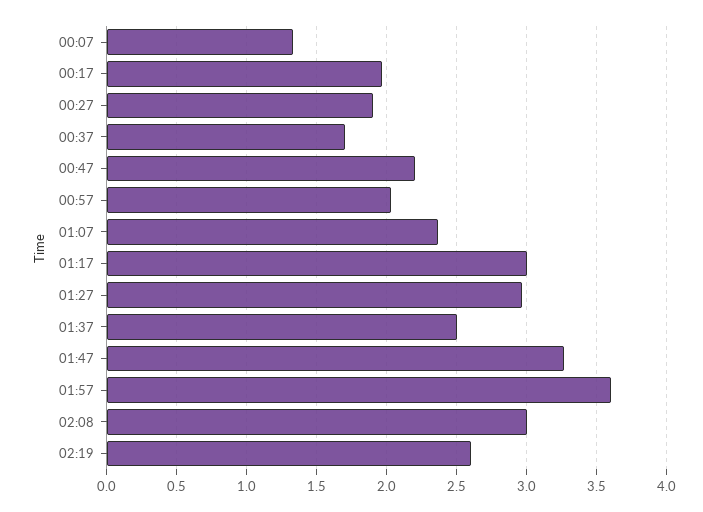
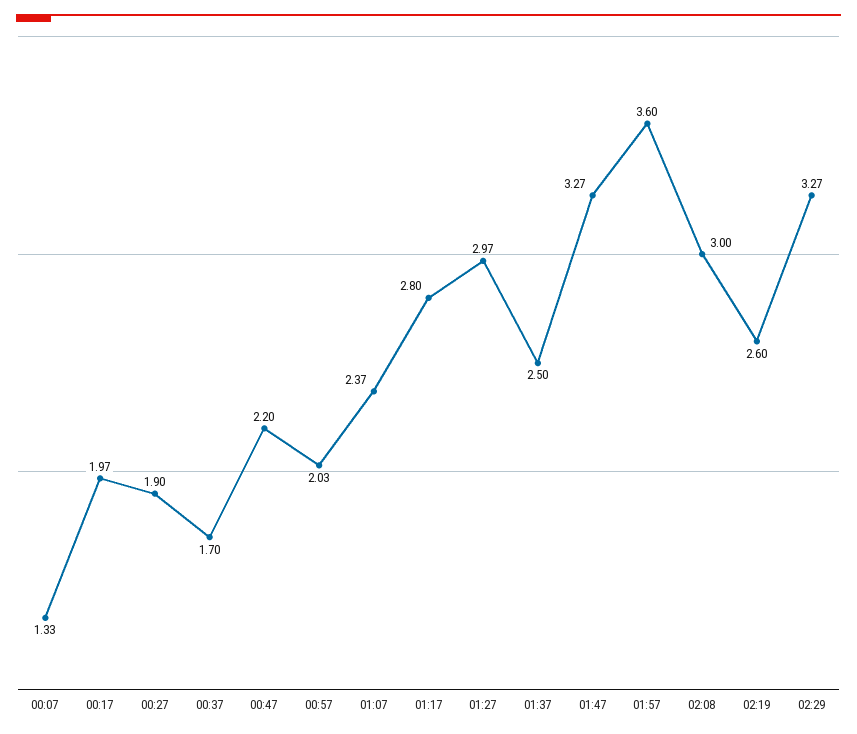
01:17: 3 -> 2.8
02:29: none -> 3.27

